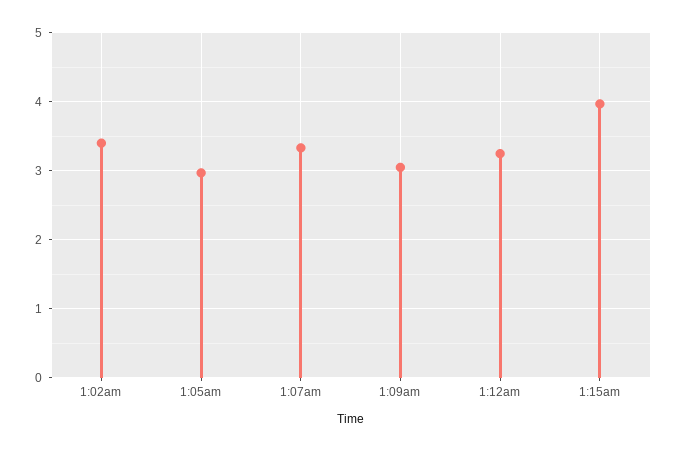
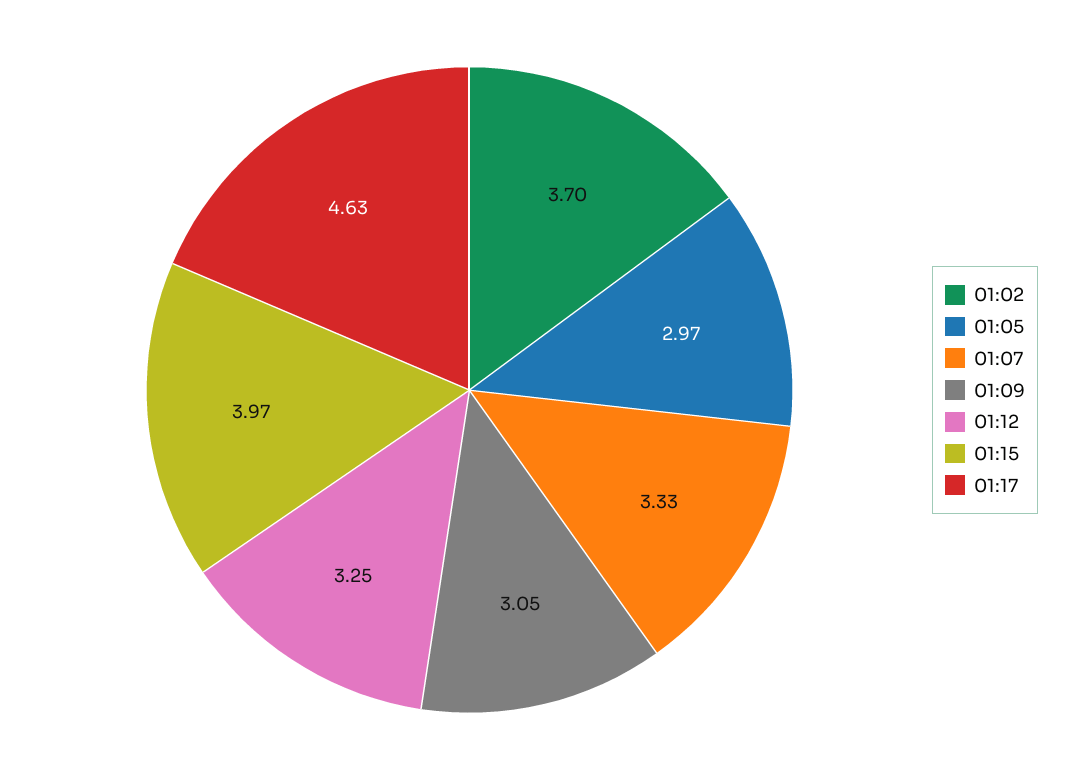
1:02am: 3.4 -> 3.7
01:17: none -> 4.63

